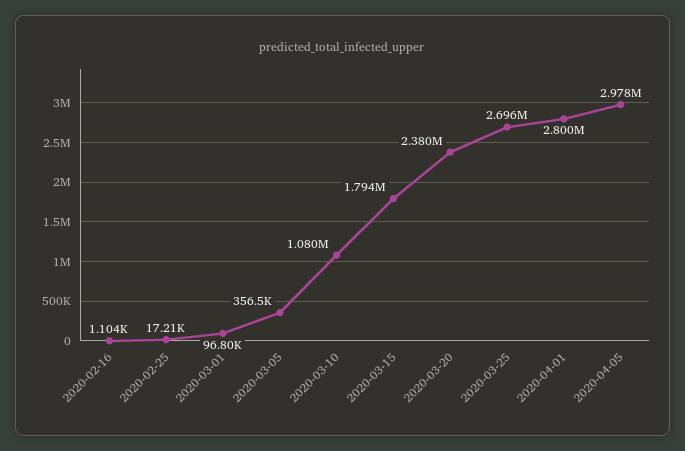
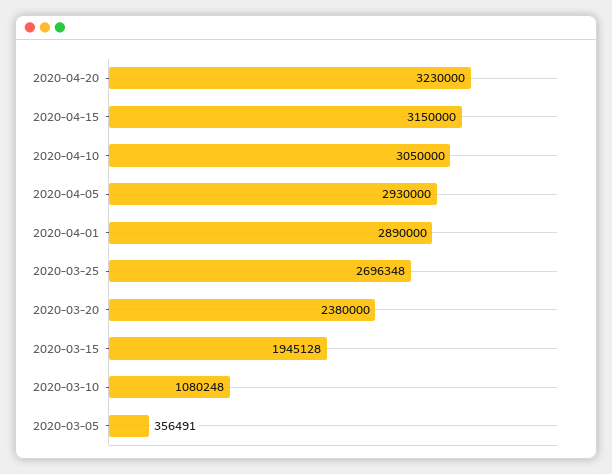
2020-02-16: 1104 -> none
2020-02-25: 17210 -> none
2020-03-01: 96800 -> none
2020-03-15: 1794000 -> 1945128
2020-04-01: 2800000 -> 2890000
2020-04-05: 2978000 -> 2930000
2020-04-20: none -> 3230000
2020-04-15: none -> 3150000
2020-04-10: none -> 3050000

